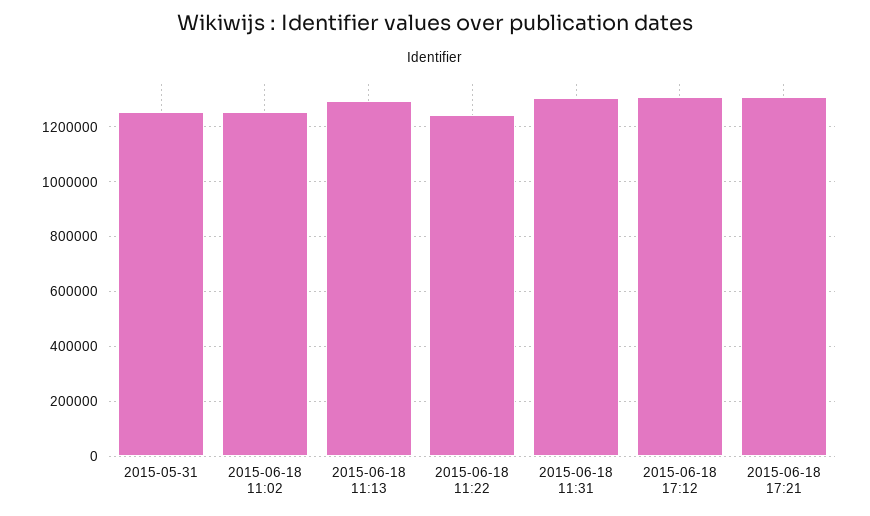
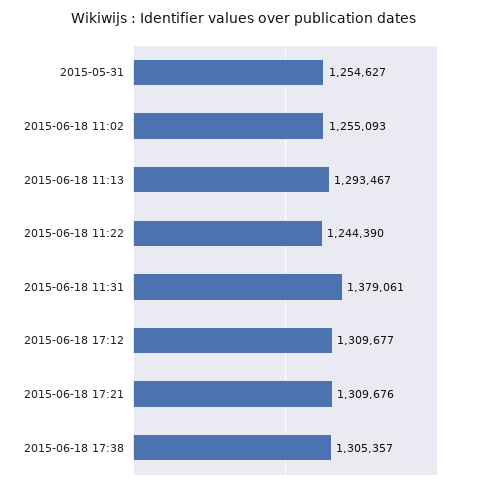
2015-06-18 11:31: 1300000 -> 1379061
2015-06-18 17:38: none -> 1305357

